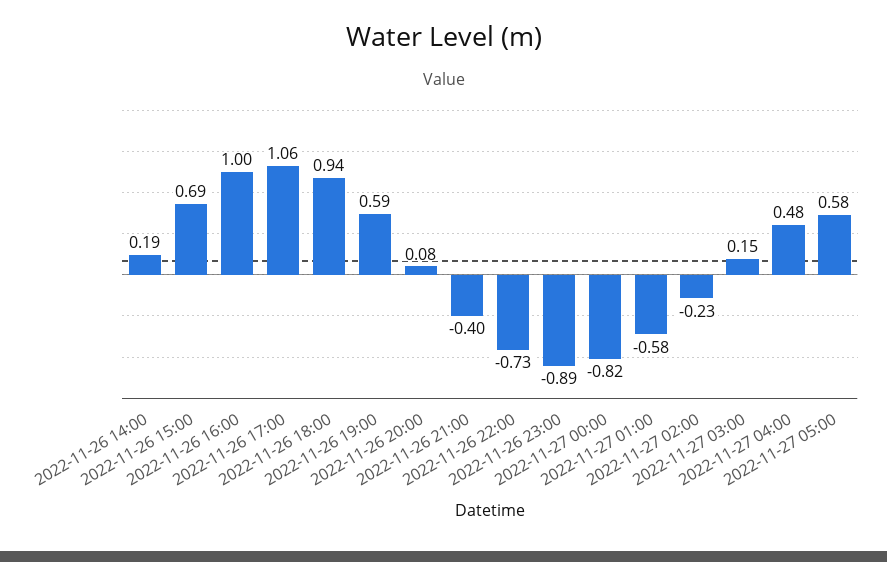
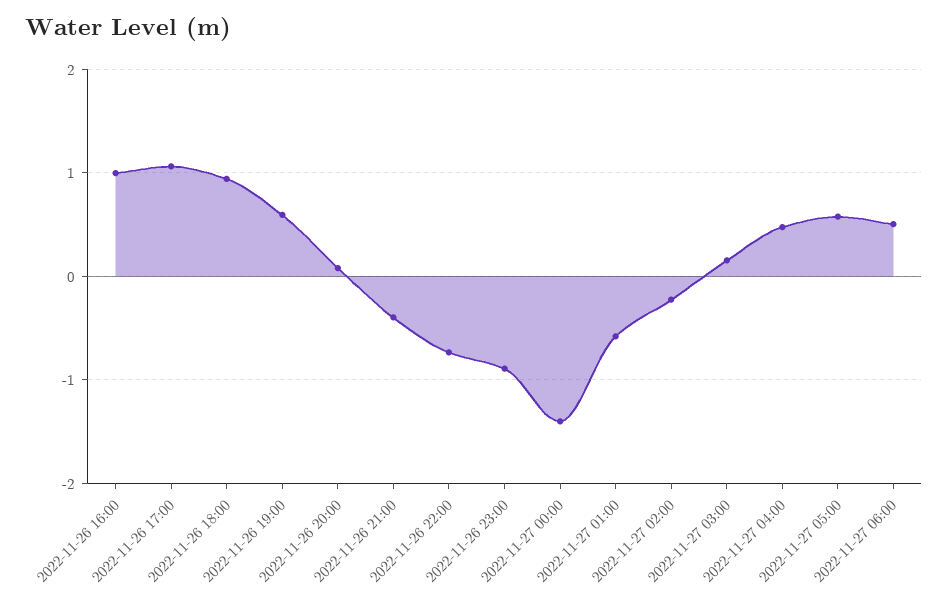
2022-11-26 14:00: 0.19 -> none
2022-11-26 15:00: 0.69 -> none
2022-11-27 00:00: -0.82 -> -1.4
2022-11-27 06:00: none -> 0.5

